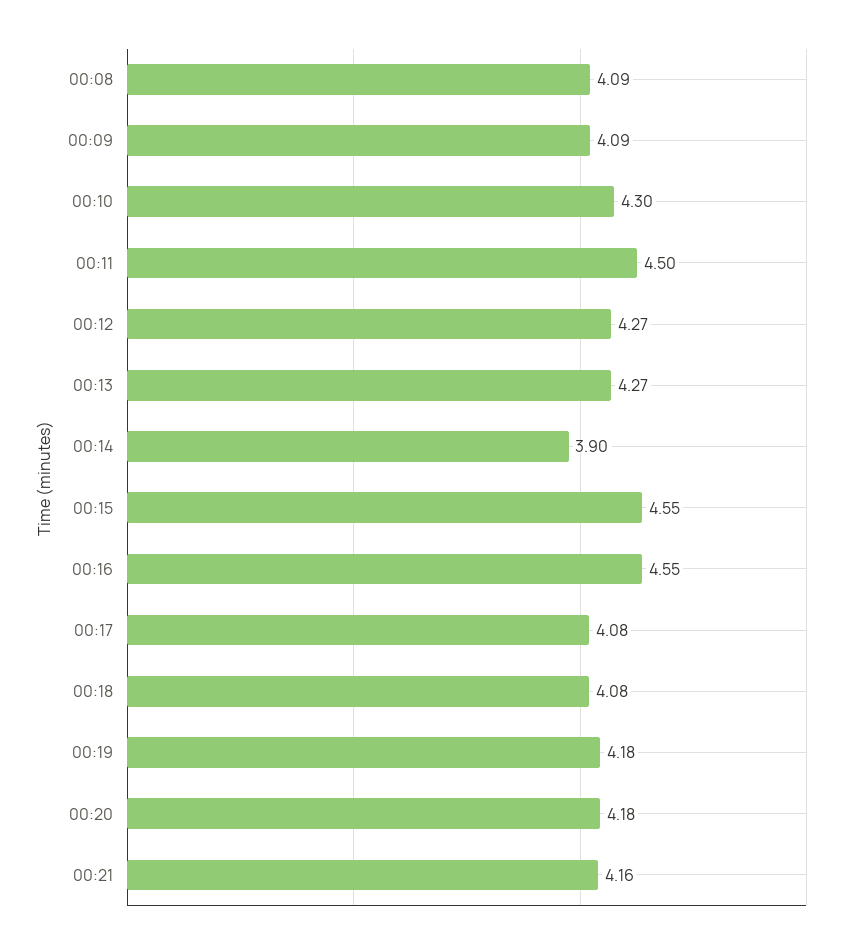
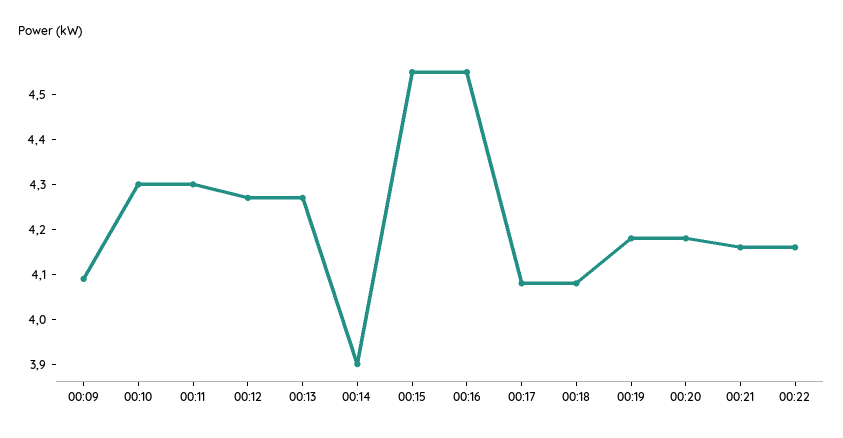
00:08: 4.09 -> none
00:11: 4.5 -> 4.3
00:22: none -> 4.15

